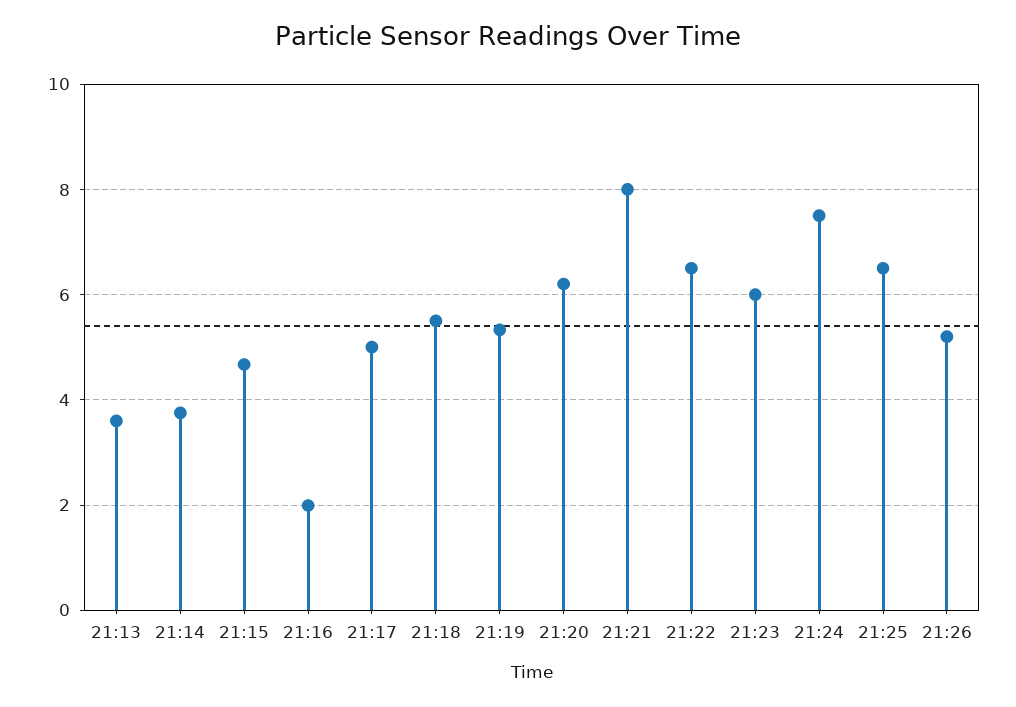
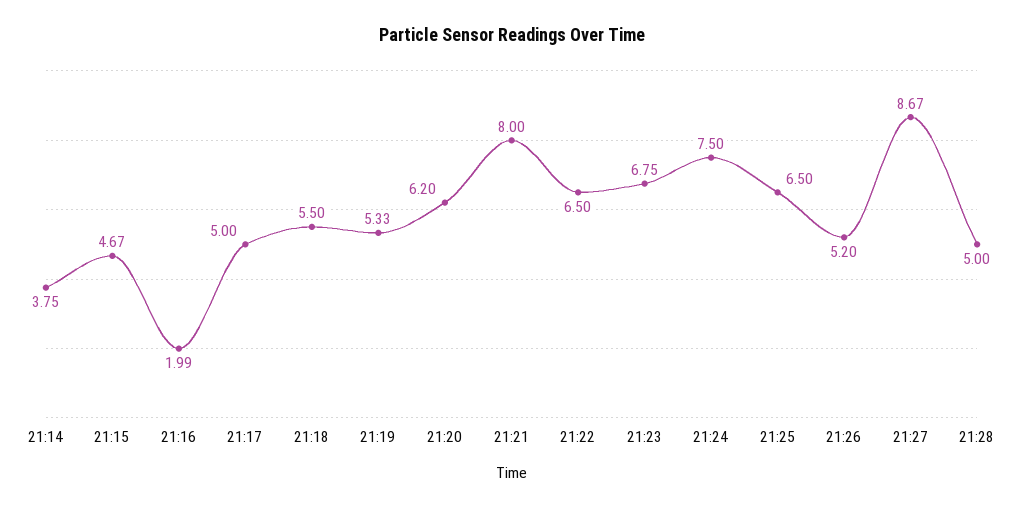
21:13: 3.6 -> none
21:23: 6 -> 6.75
21:27: none -> 8.67
21:28: none -> 5

